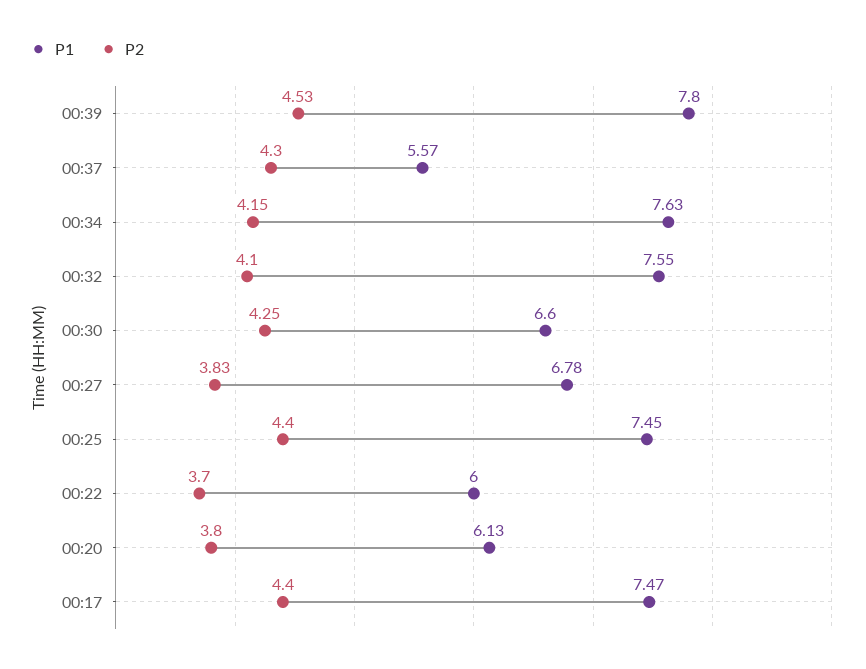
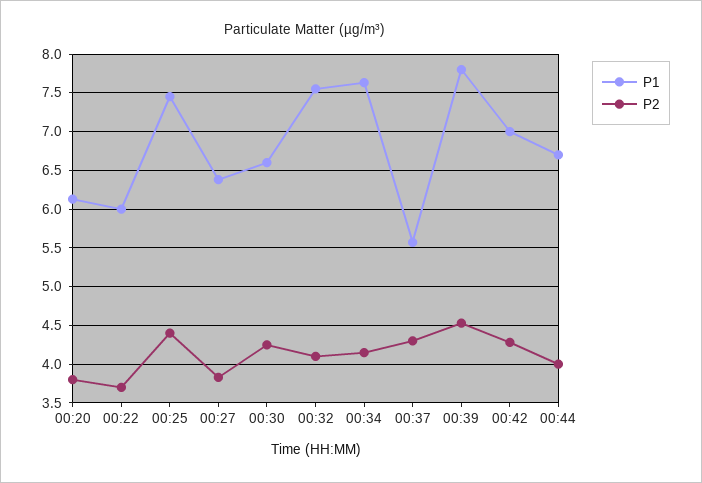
P1, 00:27: 6.78 -> 6.4
P1, 00:17: 7.47 -> none
P2, 00:17: 4.4 -> none
P1, 00:42: none -> 7
P2, 00:42: none -> 4.3
P1, 00:44: none -> 6.7
P2, 00:44: none -> 4

